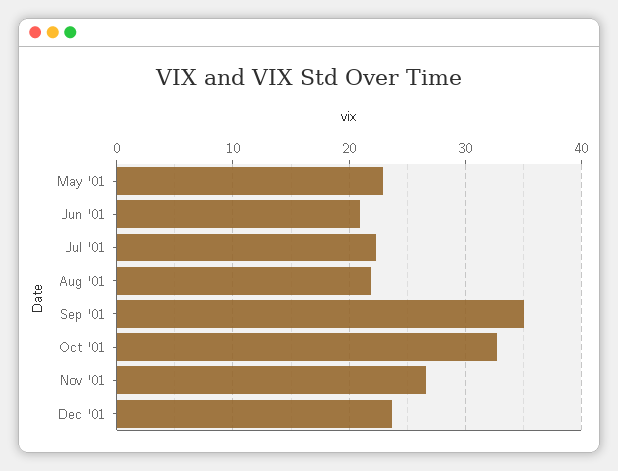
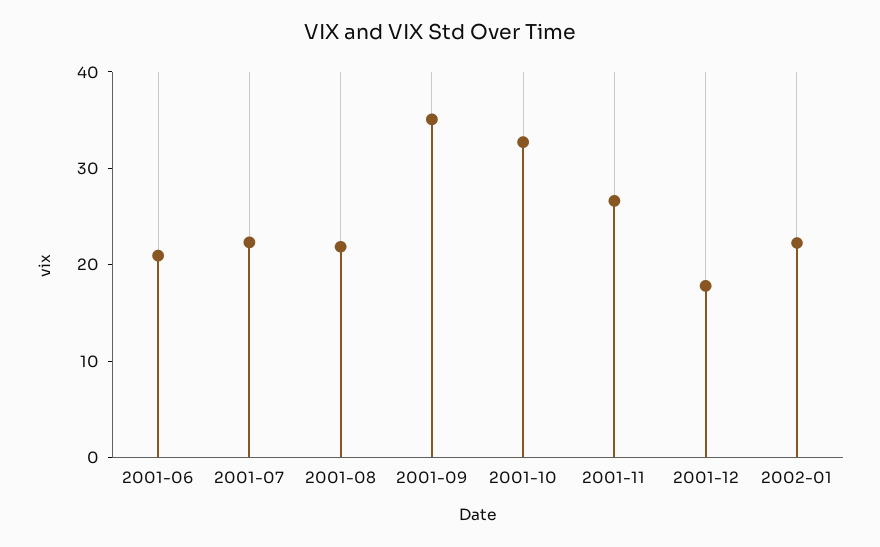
May '01: 23 -> none
Dec '01: 24 -> 18
2002-01: none -> 22

